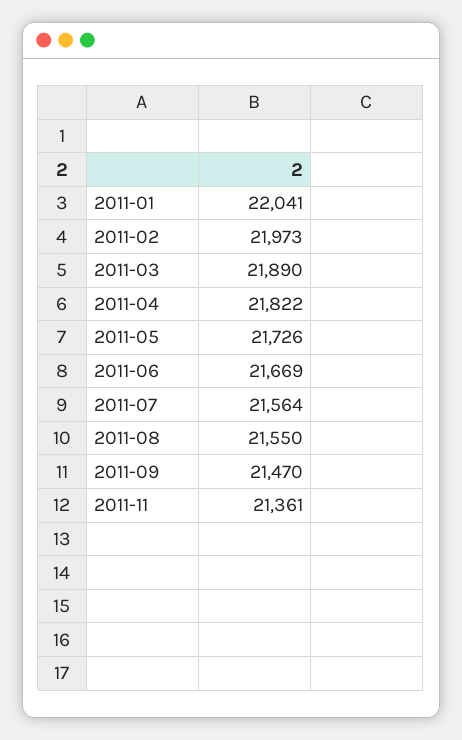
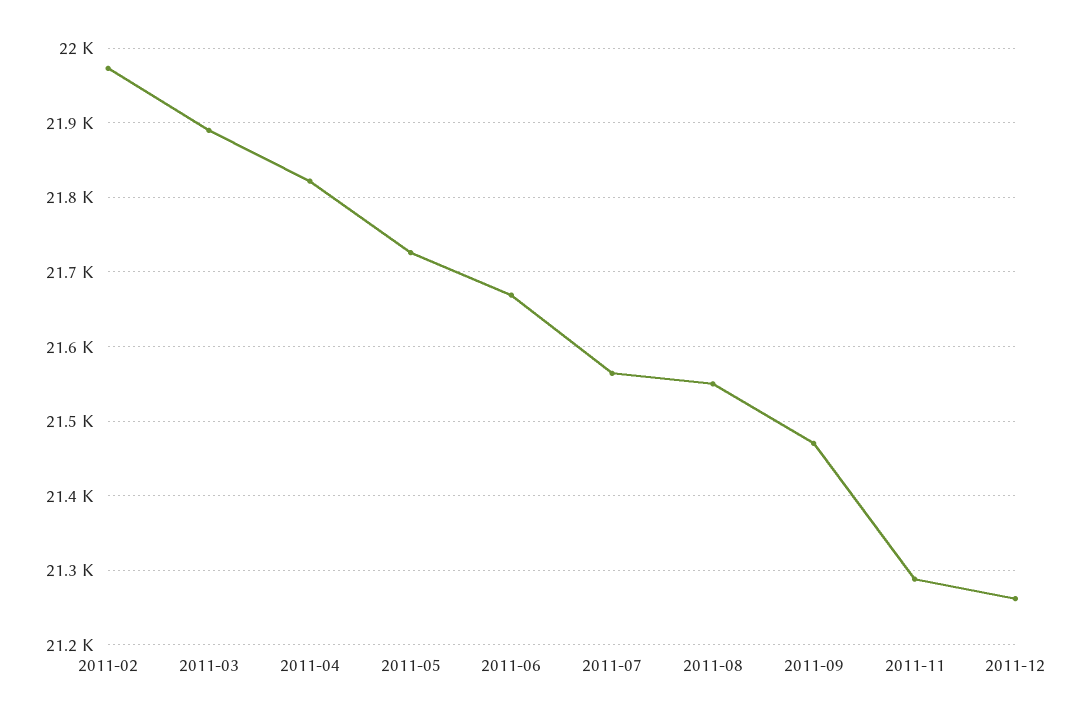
2011-01: 22041 -> none
2011-11: 21361 -> 21290
2011-12: none -> 21260

